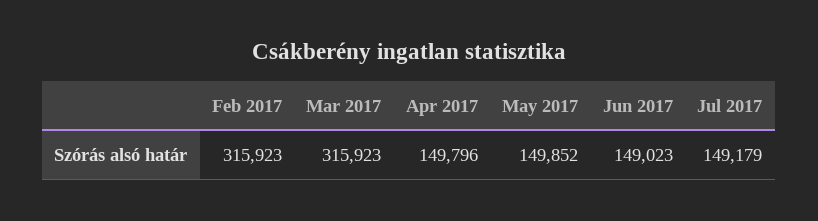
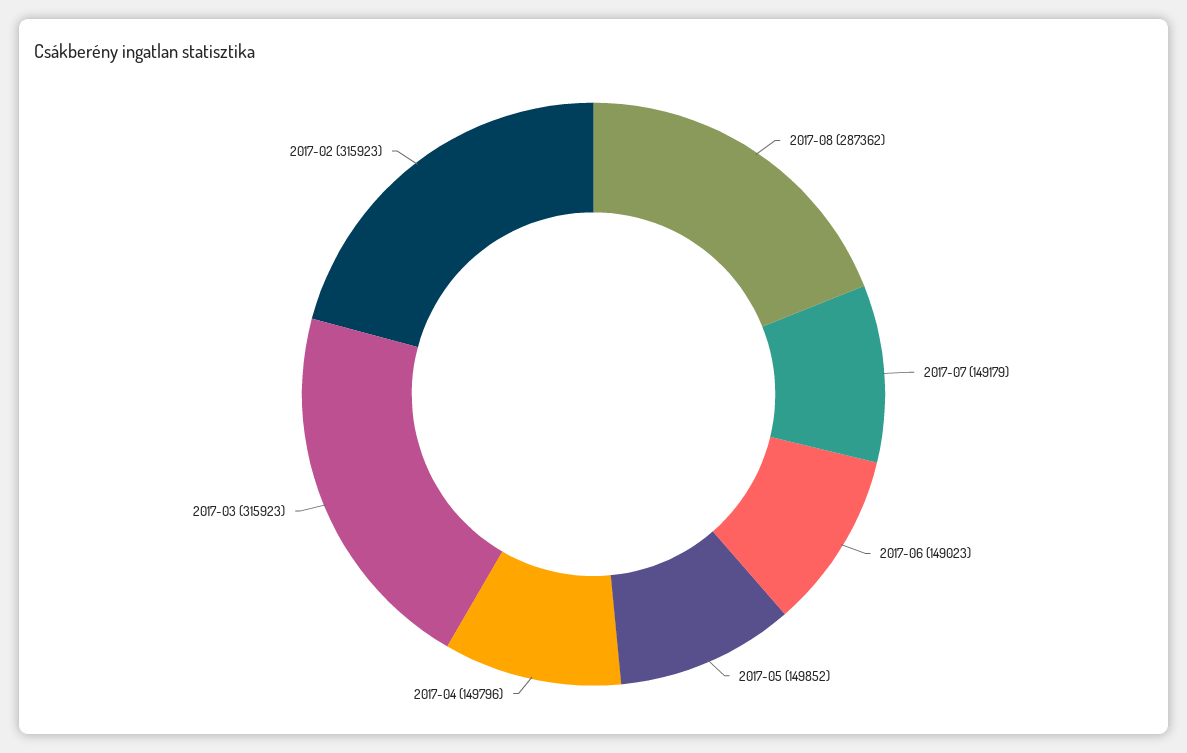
2017-08: none -> 287362

